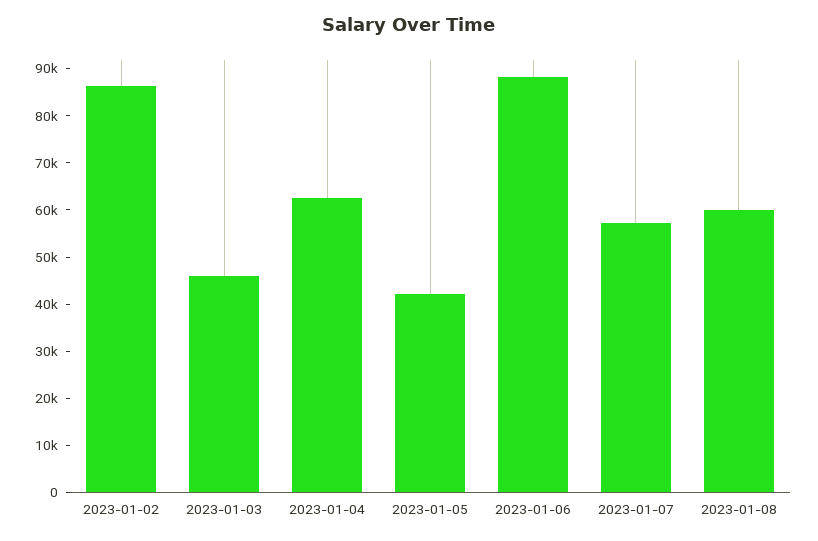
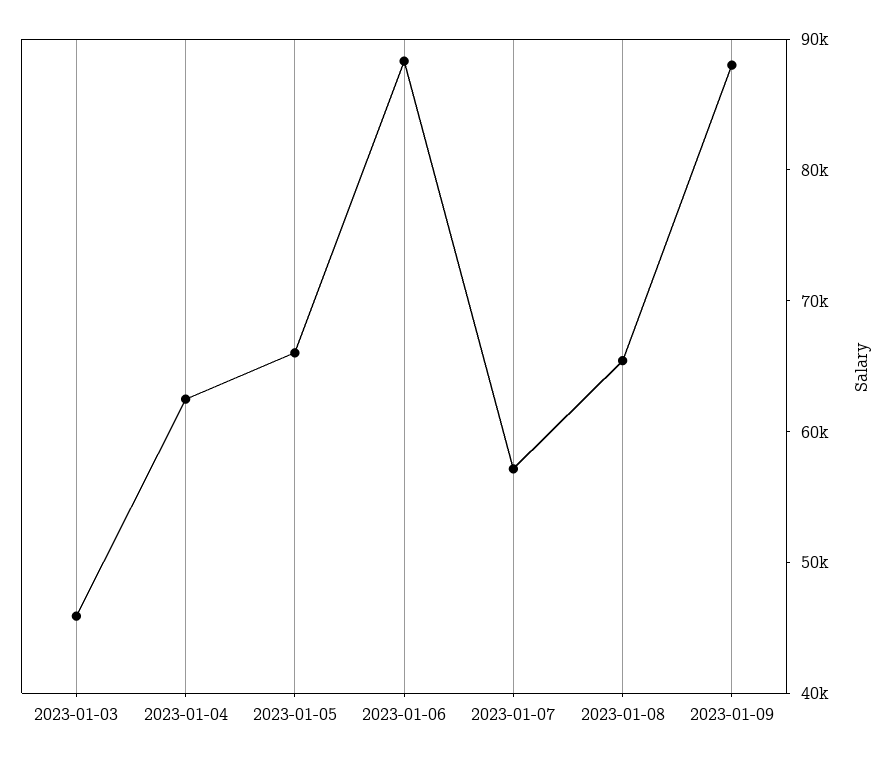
2023-01-02: 86000 -> none
2023-01-05: 42000 -> 66000
2023-01-08: 60000 -> 66000
2023-01-09: none -> 88000

